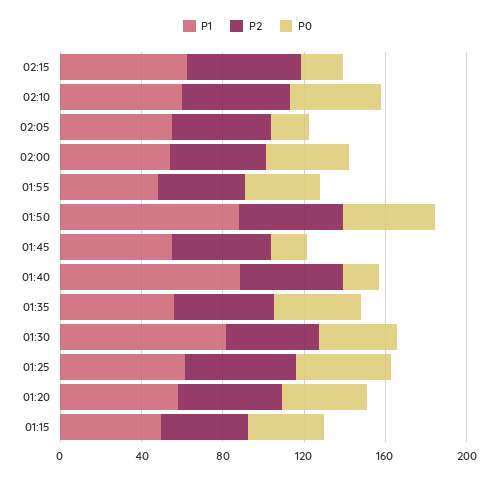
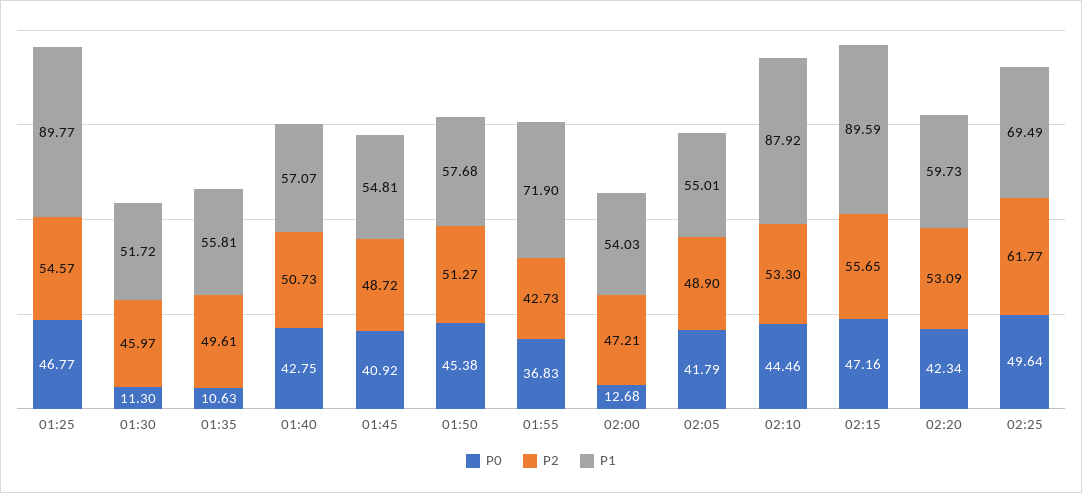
P1, 02:15: 60 -> 89.59
P0, 02:15: 20 -> 47.16
P1, 02:10: 60 -> 87.92
P0, 02:05: 20 -> 41.79
P0, 02:00: 40 -> 12.68
P1, 01:55: 50 -> 71.9
P1, 01:50: 90 -> 57.68
P0, 01:45: 20 -> 40.92
P1, 01:40: 90 -> 57.07
P0, 01:40: 20 -> 42.75
P0, 01:35: 40 -> 10.63
P1, 01:30: 80 -> 51.72
P0, 01:30: 40 -> 11.3
P1, 01:25: 60 -> 89.77
P1, 01:20: 60 -> none
P2, 01:20: 50 -> none
P0, 01:20: 40 -> none
P1, 01:15: 50 -> none
P2, 01:15: 40 -> none
P0, 01:15: 40 -> none
P0, 02:20: none -> 42.34
P2, 02:20: none -> 53.09
P1, 02:20: none -> 59.73
P0, 02:25: none -> 49.64
P2, 02:25: none -> 61.77
P1, 02:25: none -> 69.49

